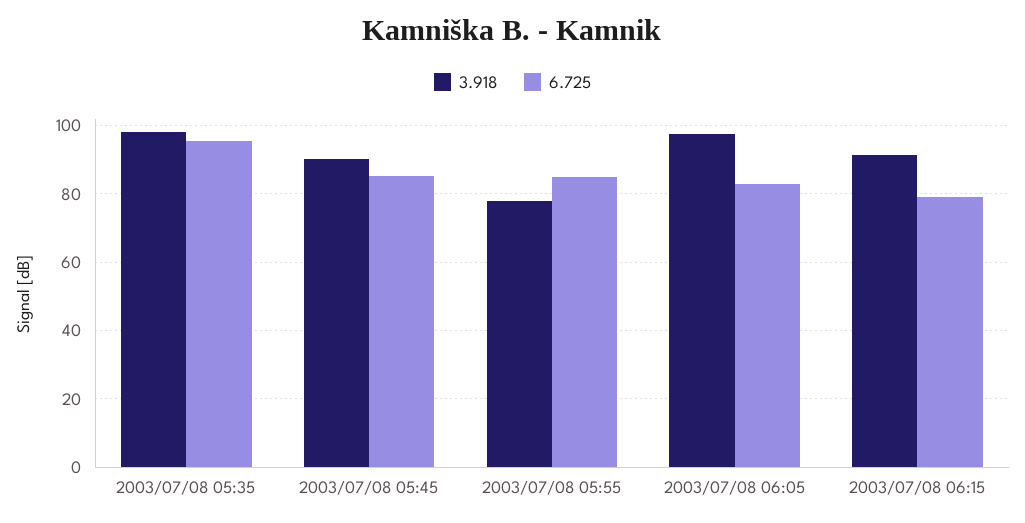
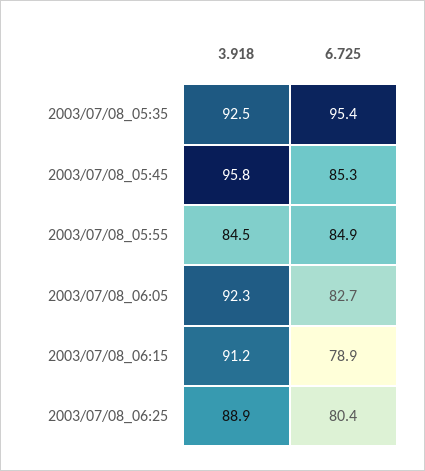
3.918, 2003/07/08 05:35: 98 -> 92.5
3.918, 2003/07/08 05:45: 90 -> 95.8
3.918, 2003/07/08 05:55: 78 -> 84.5
3.918, 2003/07/08 06:05: 98 -> 92.3
3.918, 2003/07/08_06:25: none -> 88.9
6.725, 2003/07/08_06:25: none -> 80.4

